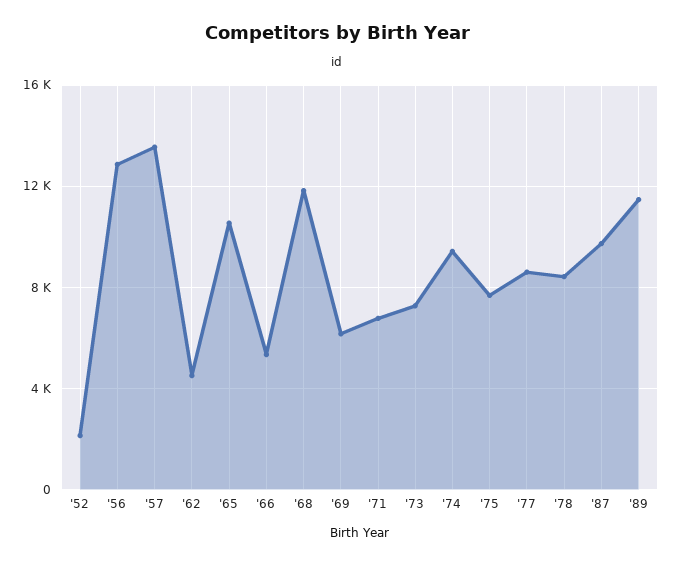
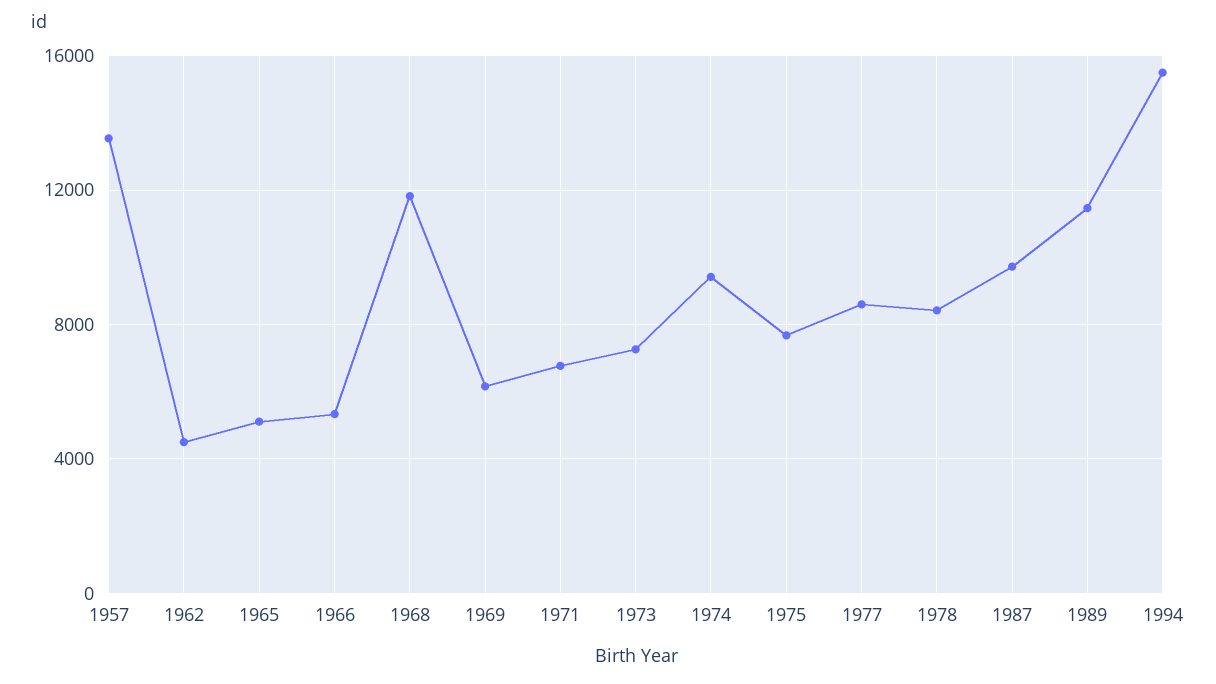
'52: 2000 -> none
'56: 13000 -> none
'65: 10500 -> 5000
1994: none -> 15500

